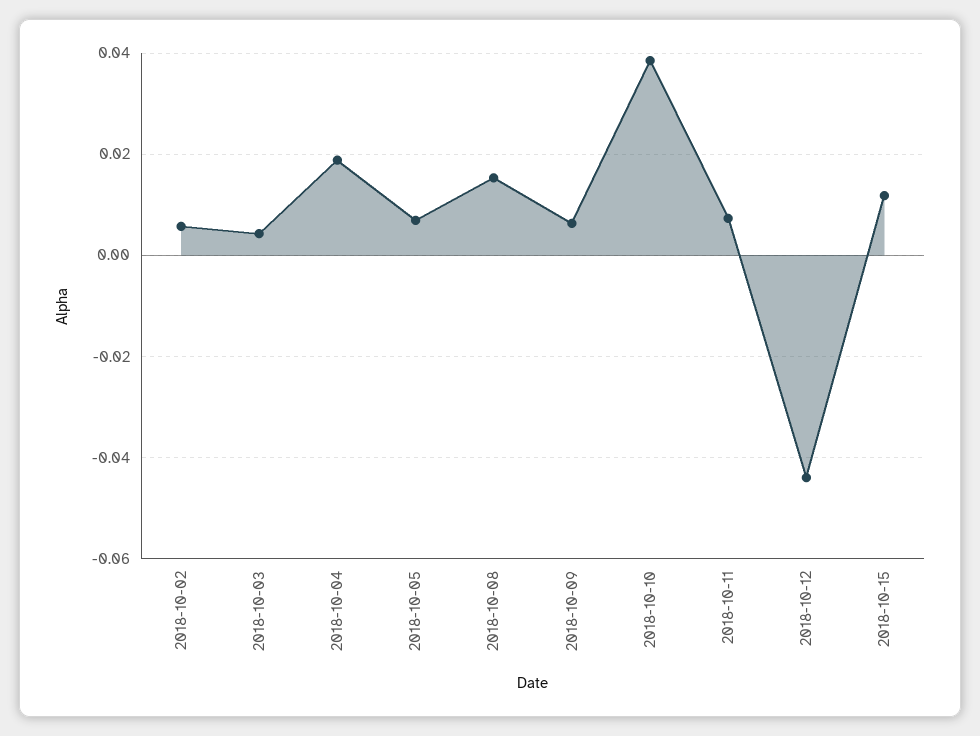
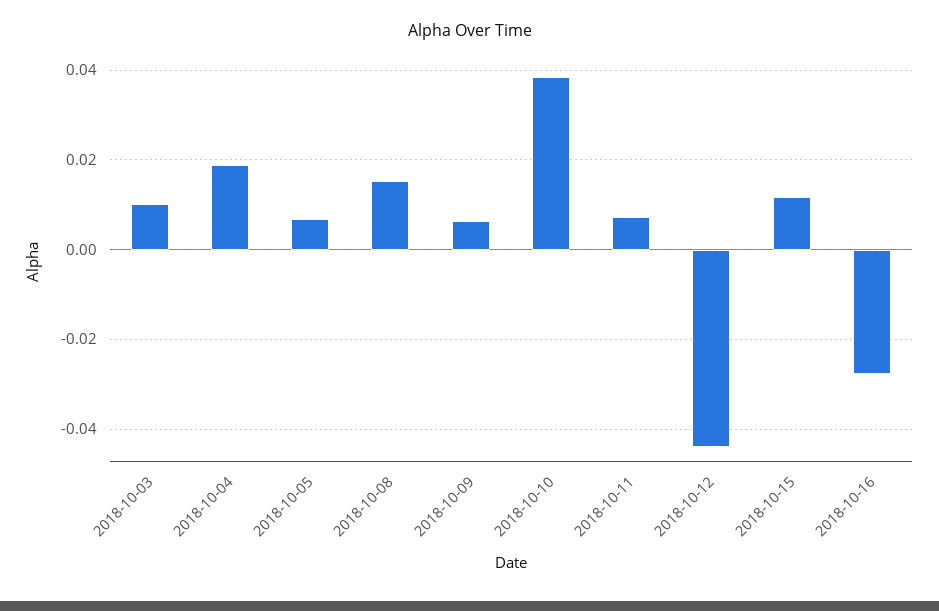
2018-10-02: 0.006 -> none
2018-10-03: 0.004 -> 0.01
2018-10-16: none -> -0.028

